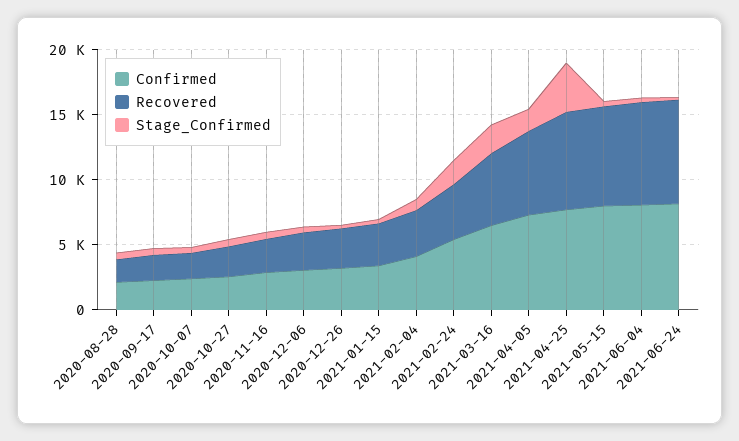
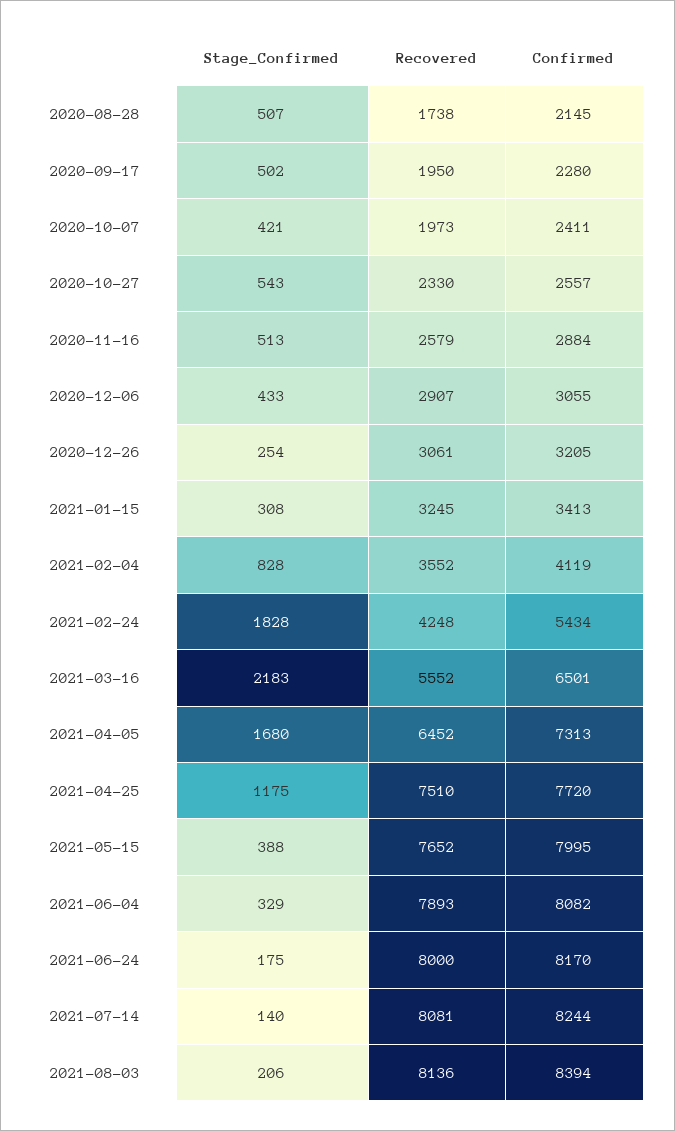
Stage_Confirmed, 2021-04-25: 4000 -> 1175
Stage_Confirmed, 2021-07-14: none -> 140
Recovered, 2021-07-14: none -> 8081
Confirmed, 2021-07-14: none -> 8244
Stage_Confirmed, 2021-08-03: none -> 206
Recovered, 2021-08-03: none -> 8136
Confirmed, 2021-08-03: none -> 8394

